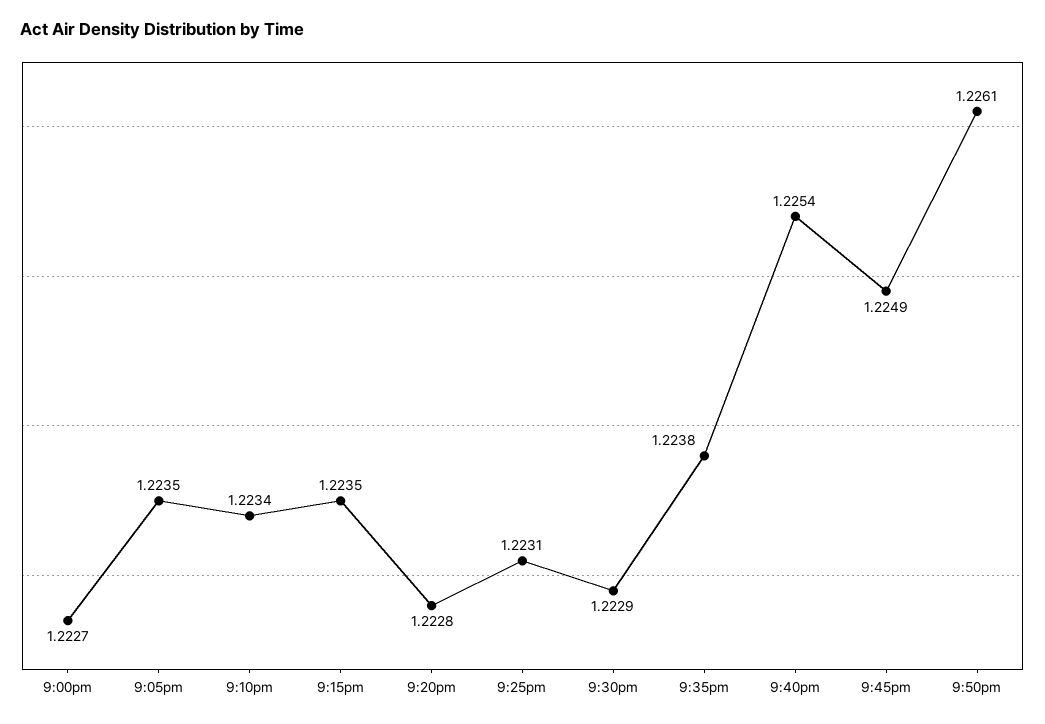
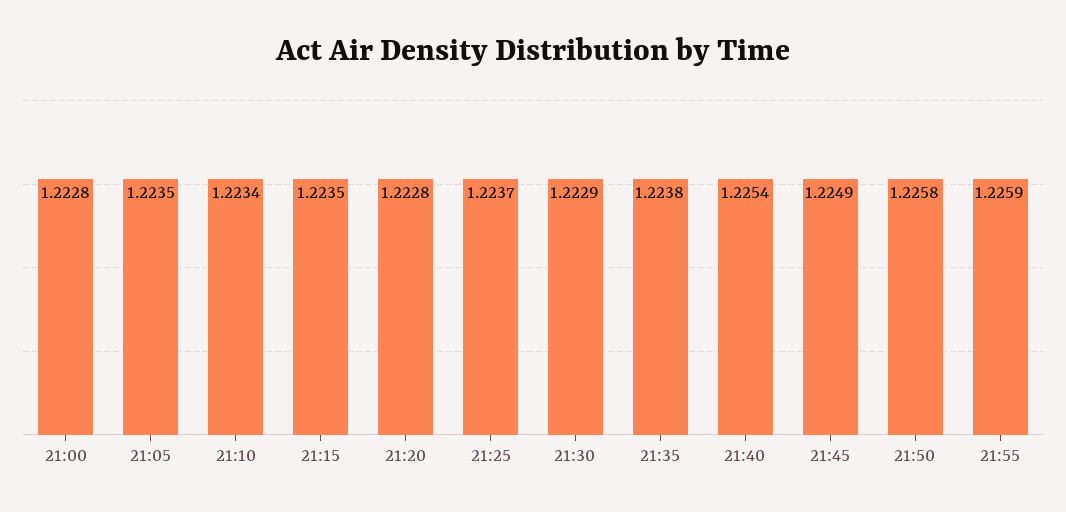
9:00pm: 1.2227 -> 1.2228
9:25pm: 1.2231 -> 1.2237
9:50pm: 1.2261 -> 1.2258
21:55: none -> 1.2259

